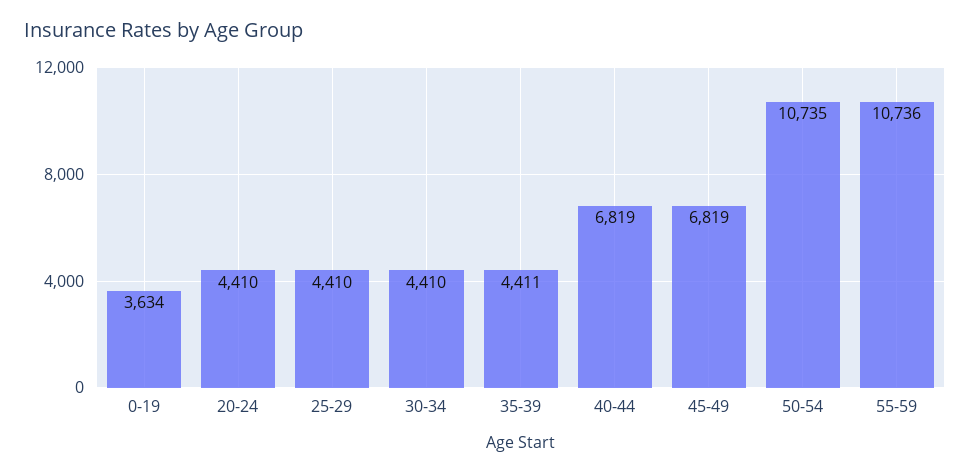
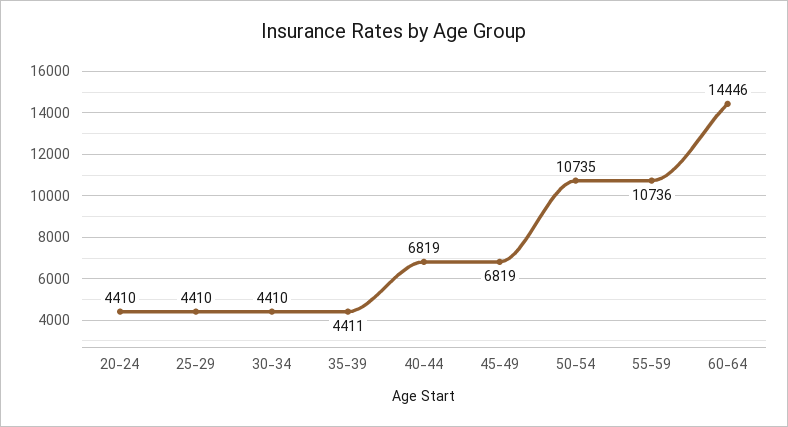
0-19: 3634 -> none
60-64: none -> 14446

